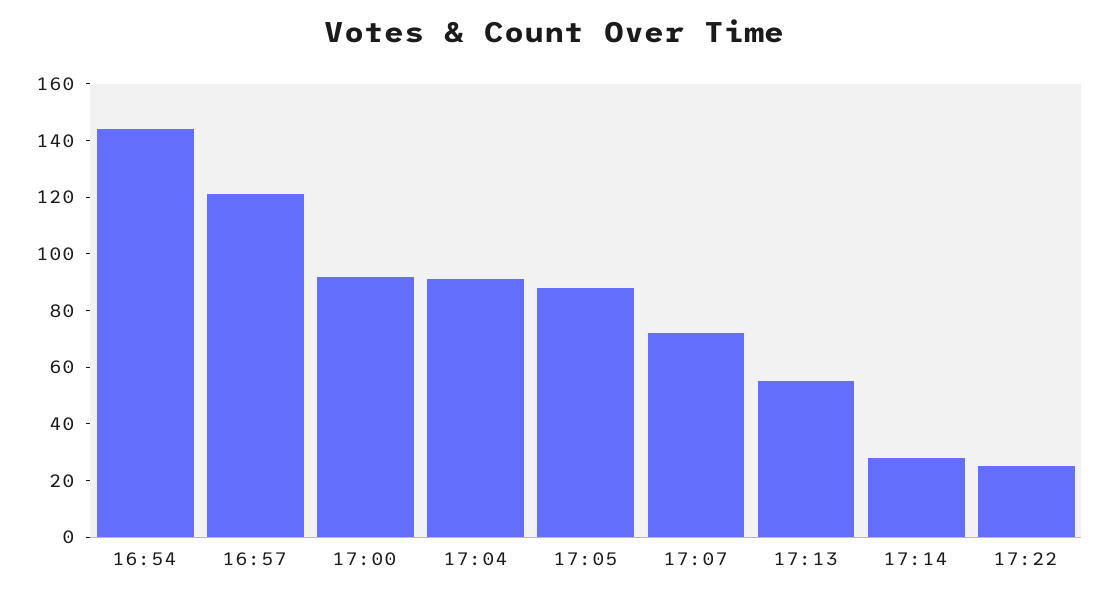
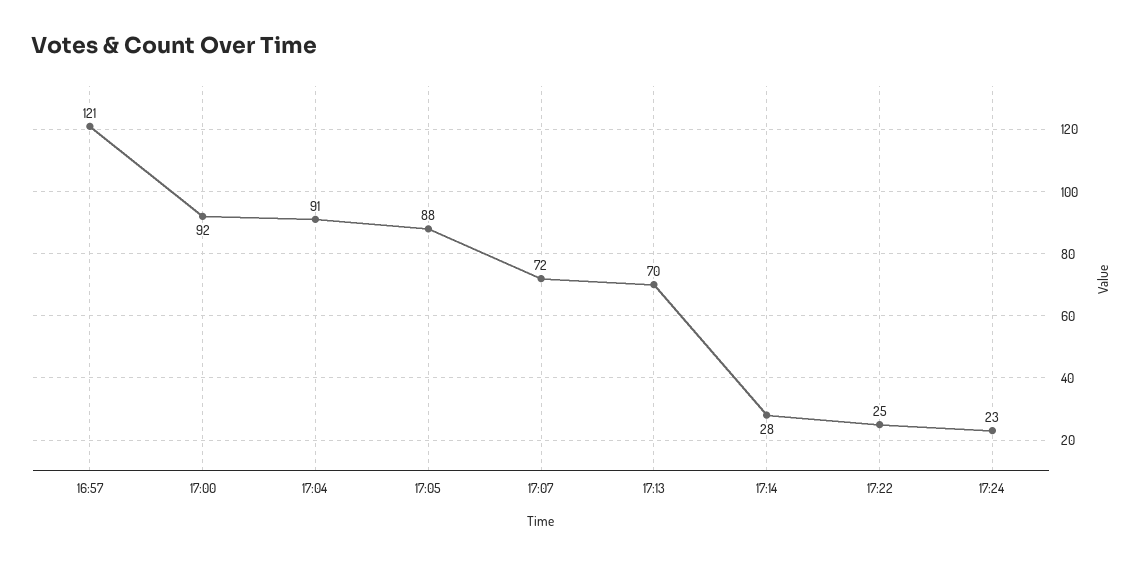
16:54: 145 -> none
17:13: 55 -> 70
17:24: none -> 23

